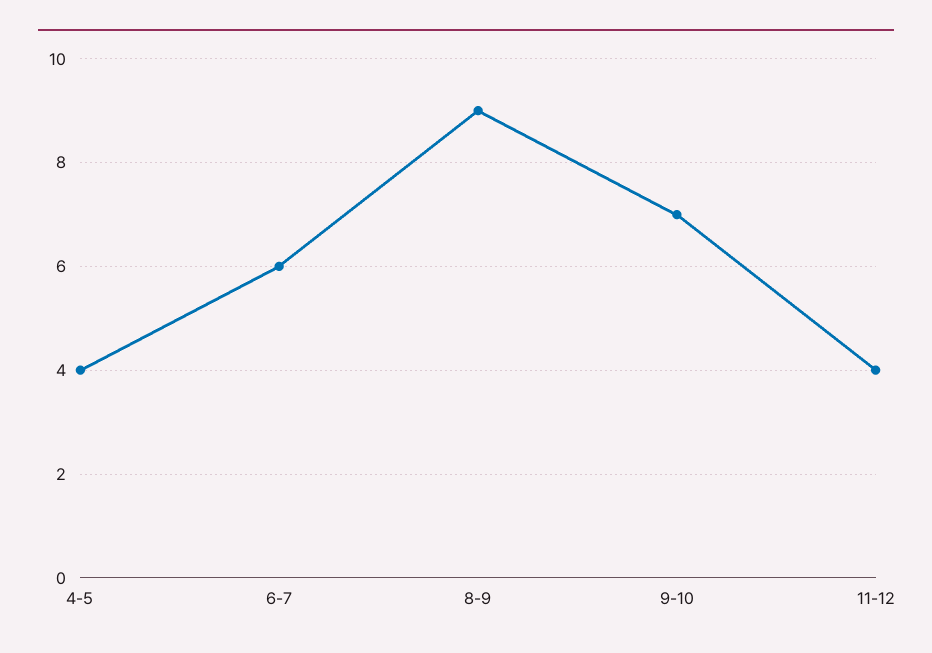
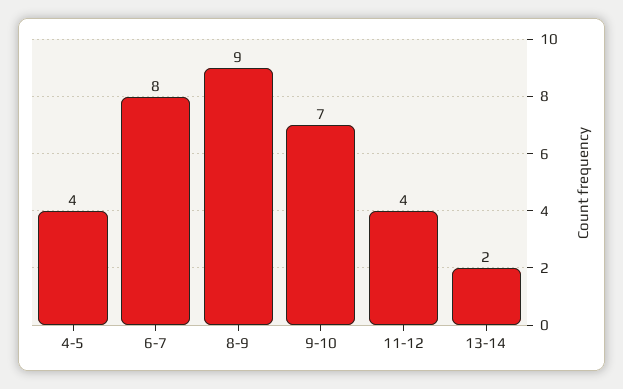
6-7: 6 -> 8
13-14: none -> 2

